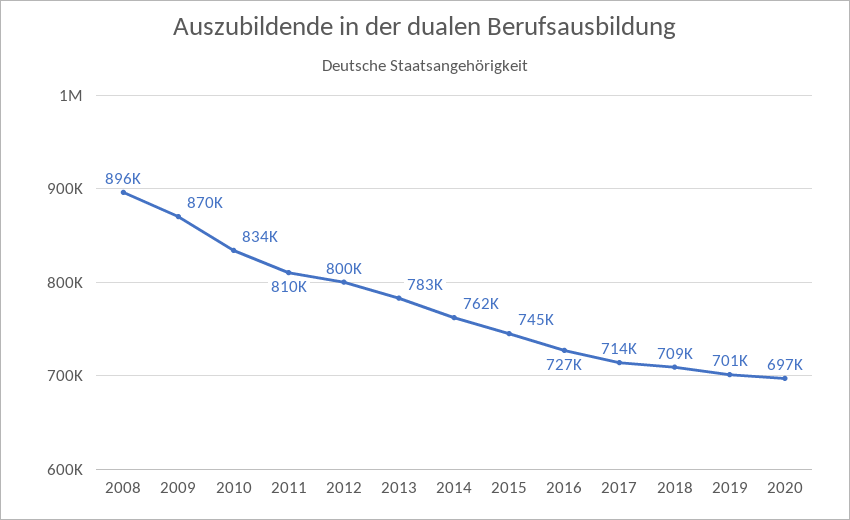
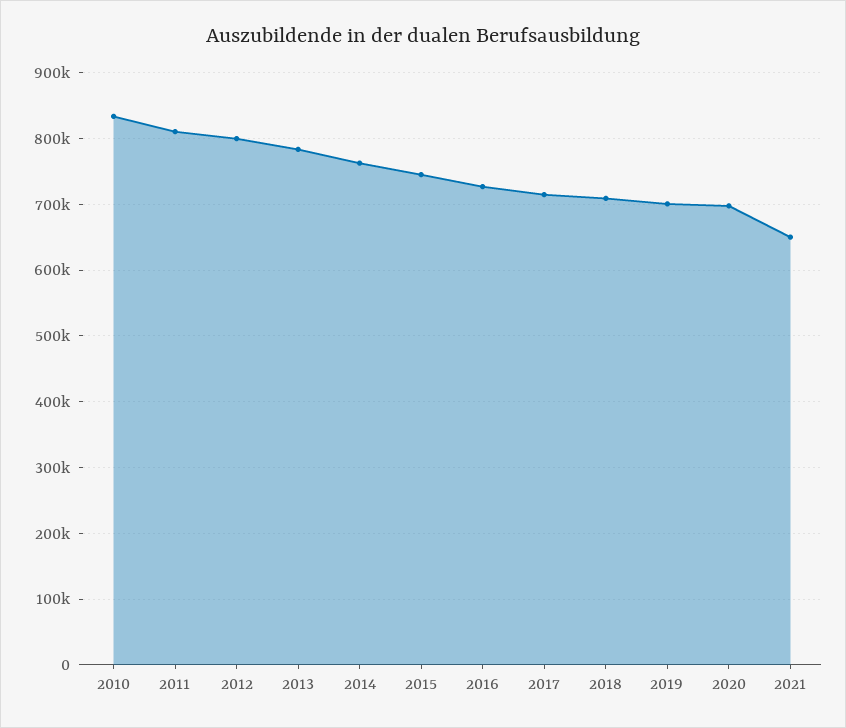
2008: 896000 -> none
2009: 870000 -> none
2021: none -> 650000

